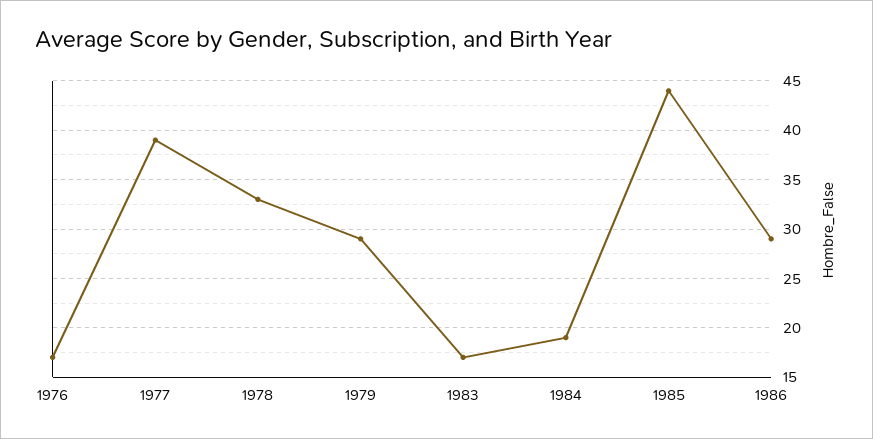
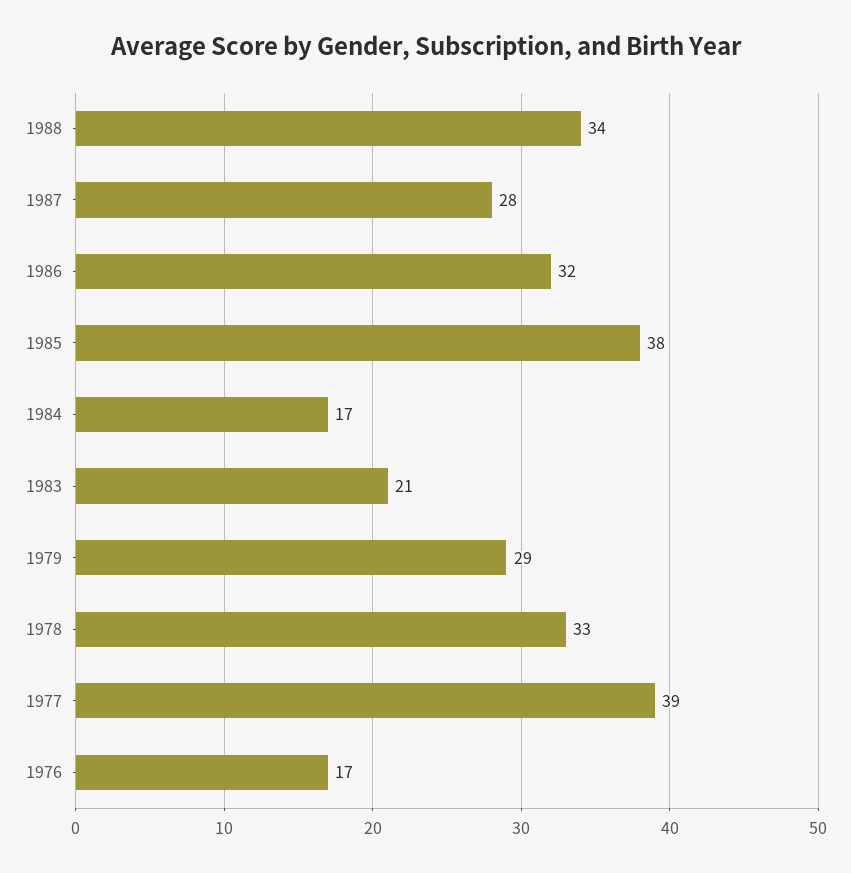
1983: 17 -> 21
1984: 19 -> 17
1985: 44 -> 38
1986: 29 -> 32
1988: none -> 34
1987: none -> 28

